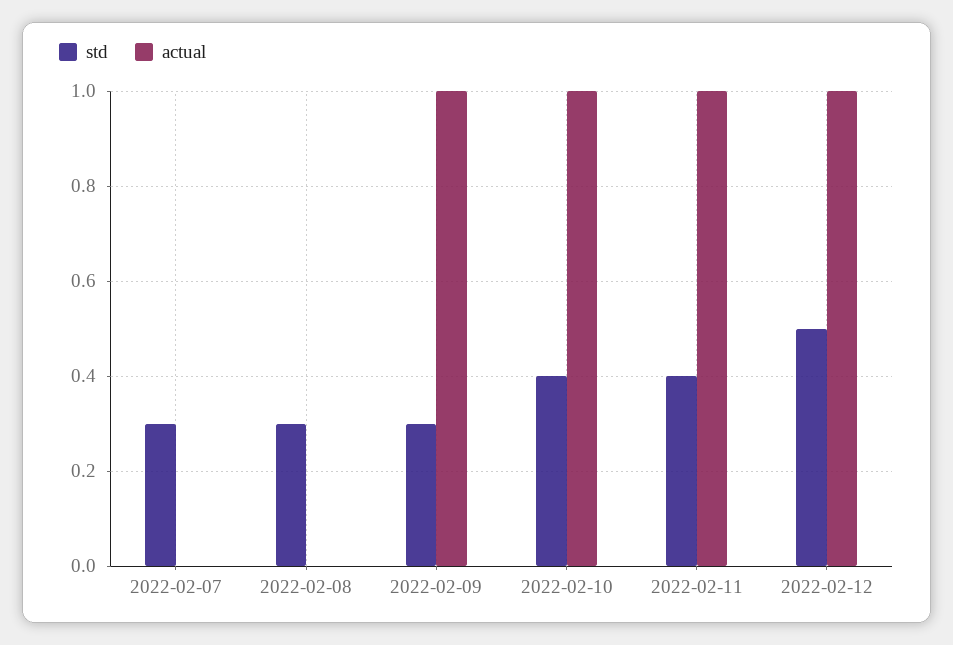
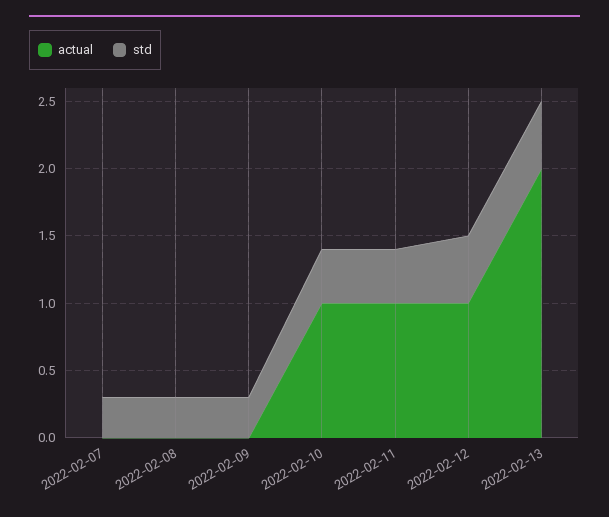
actual, 2022-02-09: 1 -> 0
actual, 2022-02-13: none -> 2
std, 2022-02-13: none -> 0.5

